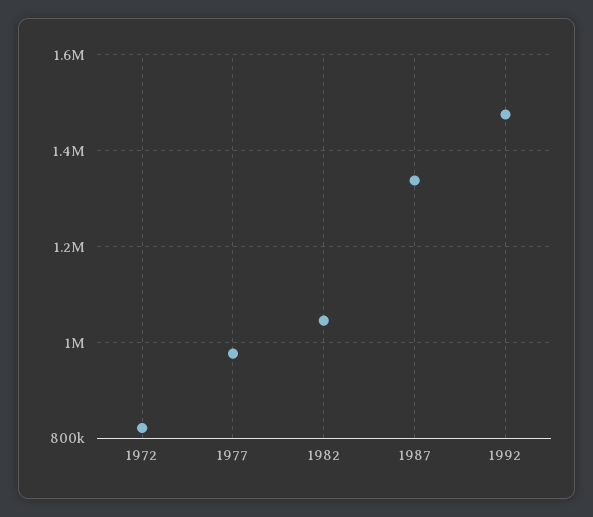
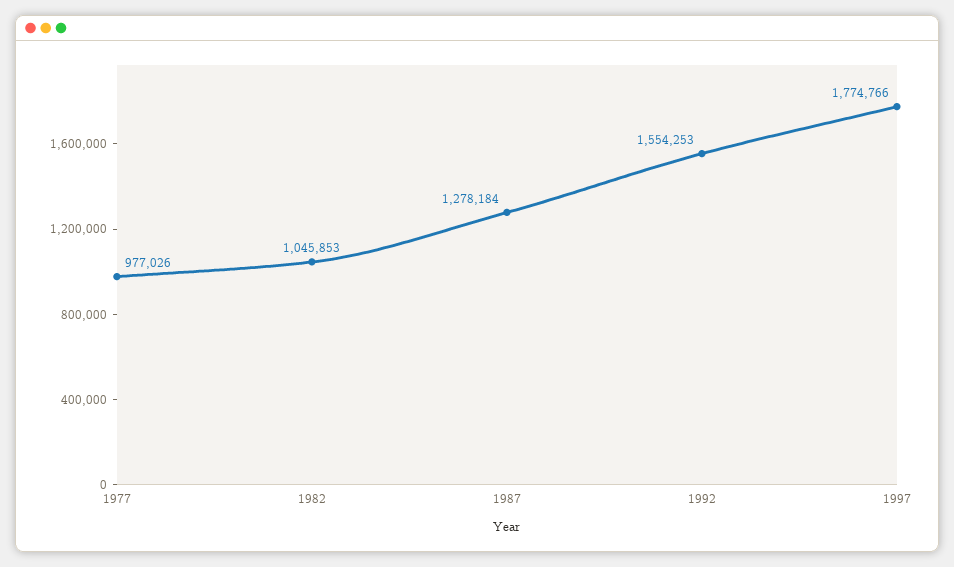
1972: 820000 -> none
1987: 1340000 -> 1278184
1992: 1480000 -> 1554253
1997: none -> 1774766

